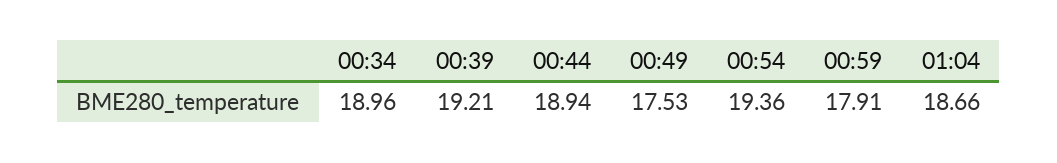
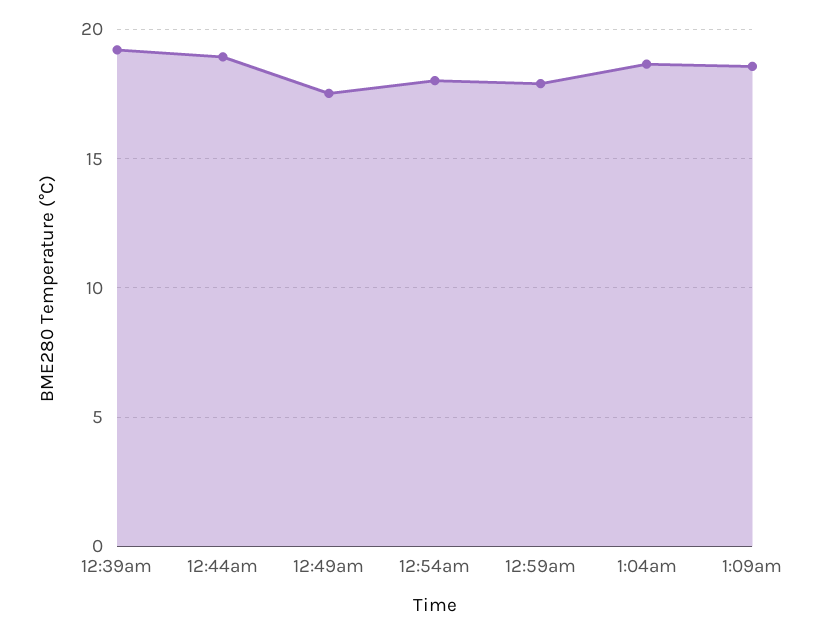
00:34: 18.96 -> none
00:54: 19.36 -> 18
1:09am: none -> 18.5

